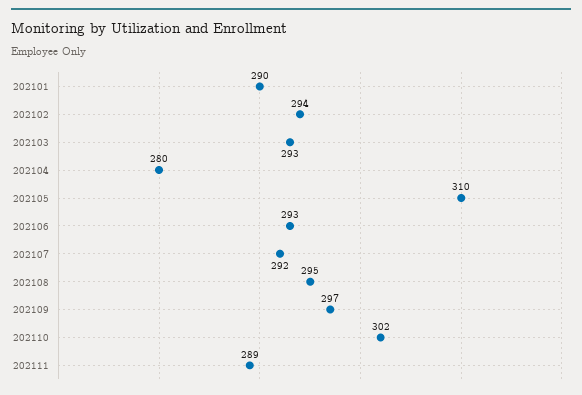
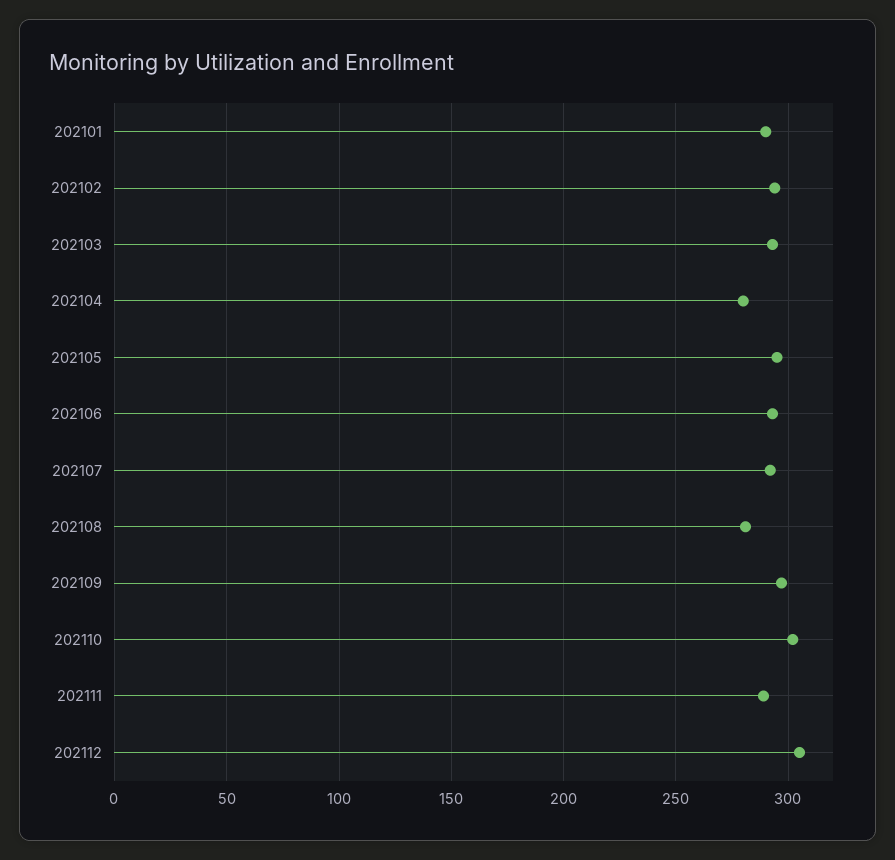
202105: 310 -> 295
202108: 295 -> 280
202112: none -> 305

